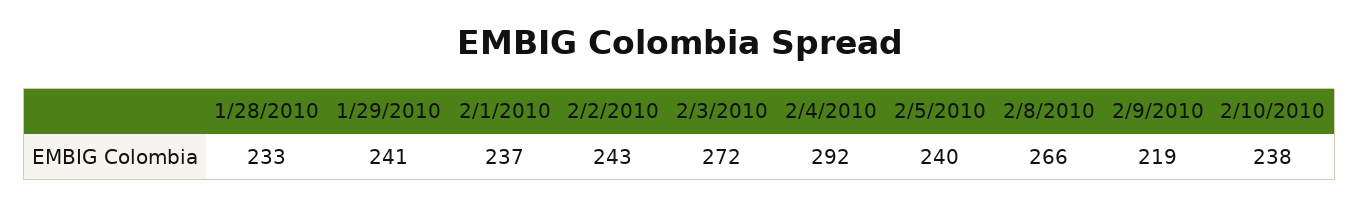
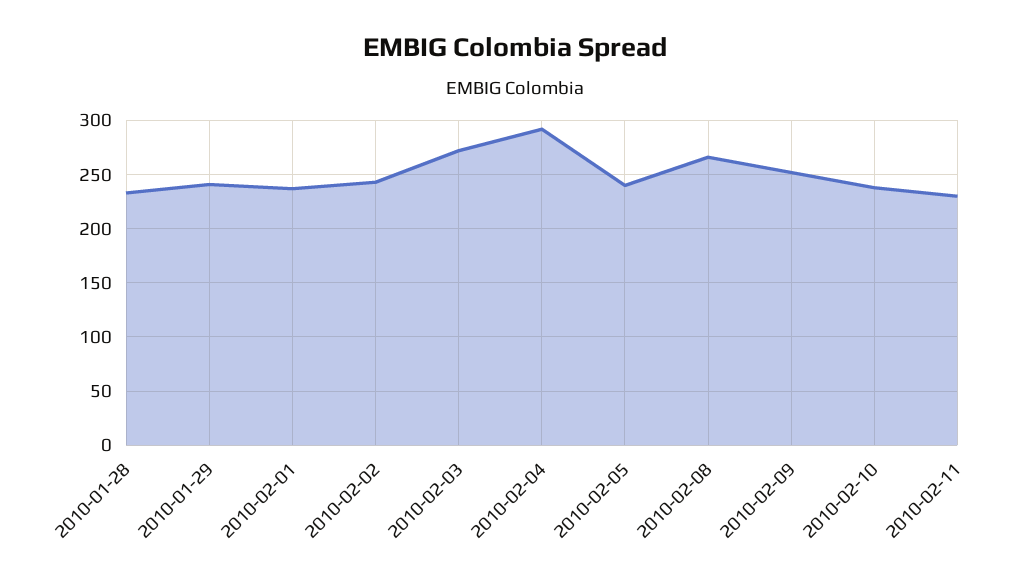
2/9/2010: 219 -> 250
2010-02-11: none -> 230

